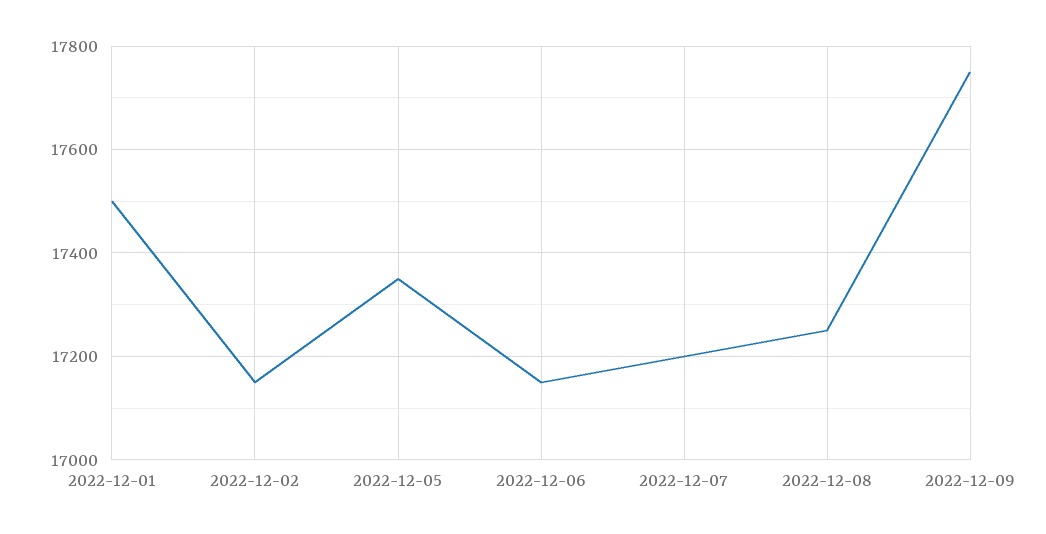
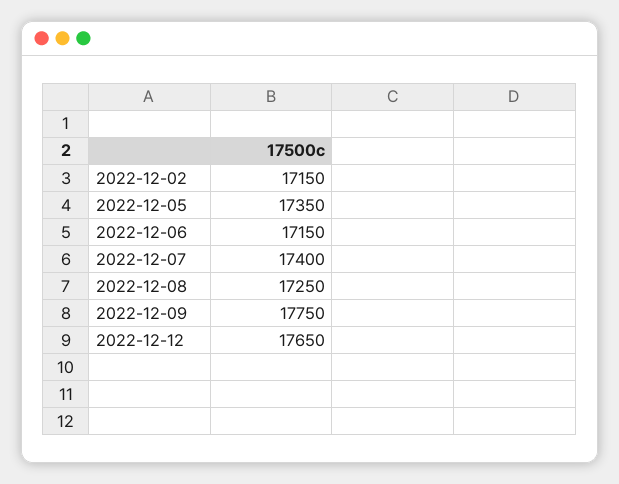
2022-12-01: 17500 -> none
2022-12-07: 17200 -> 17400
2022-12-12: none -> 17650

